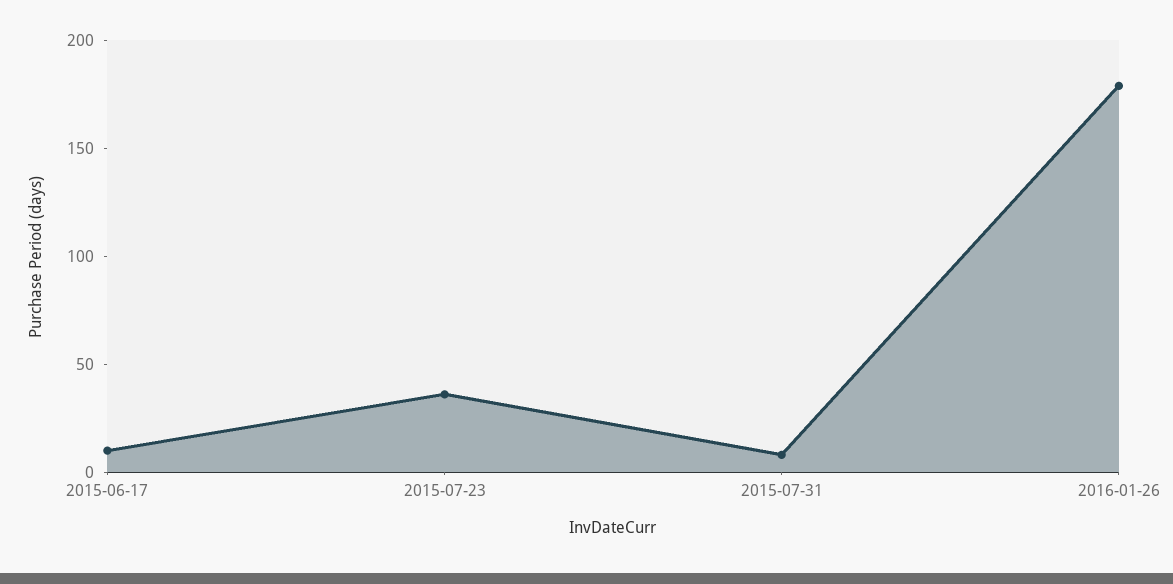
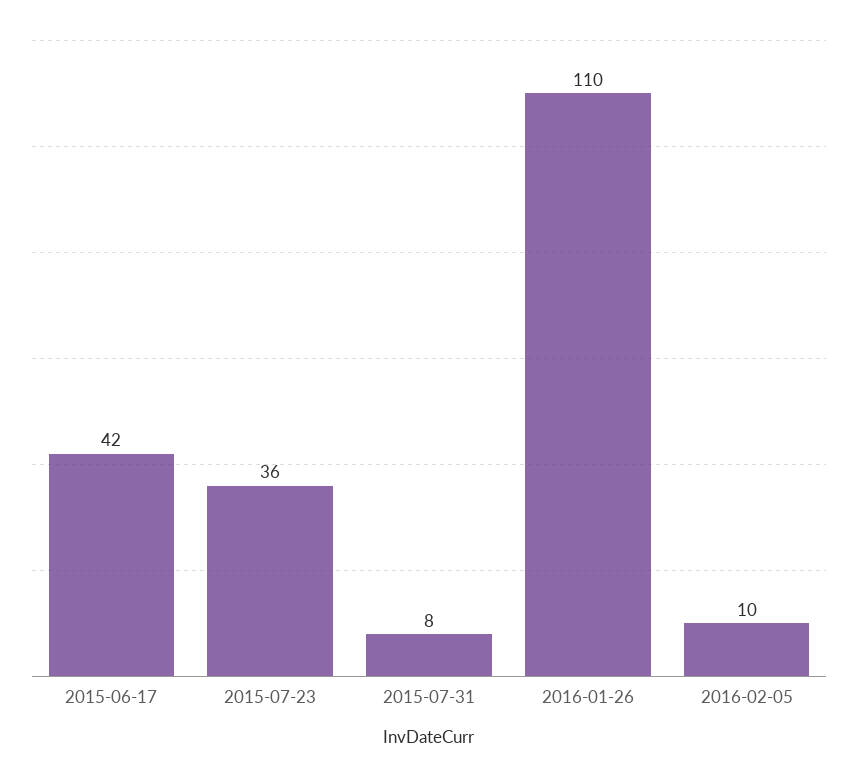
2015-06-17: 10 -> 42
2016-01-26: 180 -> 110
2016-02-05: none -> 10

